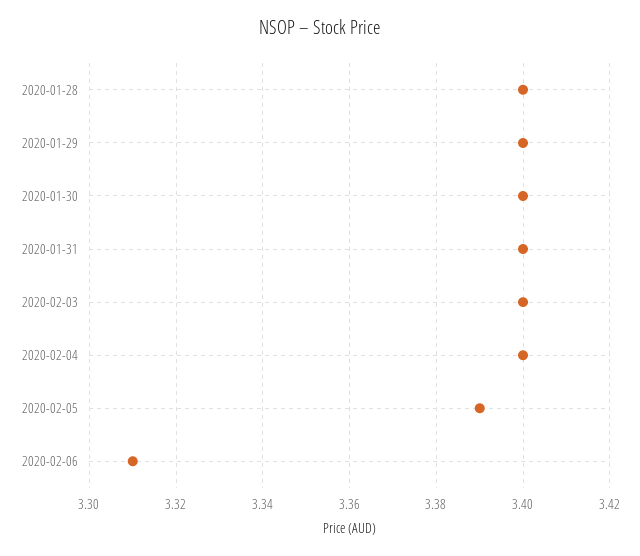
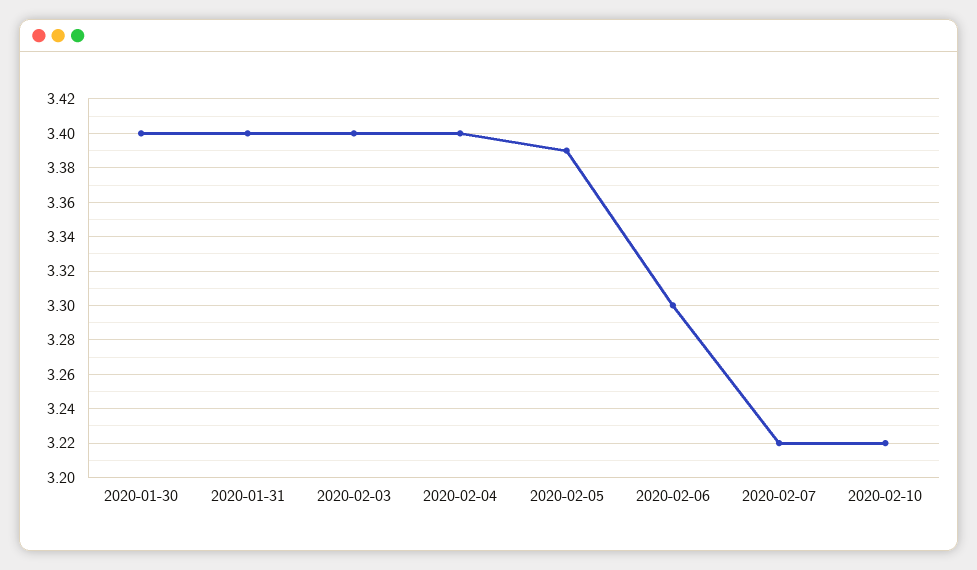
2020-01-28: 3.4 -> none
2020-01-29: 3.4 -> none
2020-02-06: 3.31 -> 3.3
2020-02-07: none -> 3.22
2020-02-10: none -> 3.22

